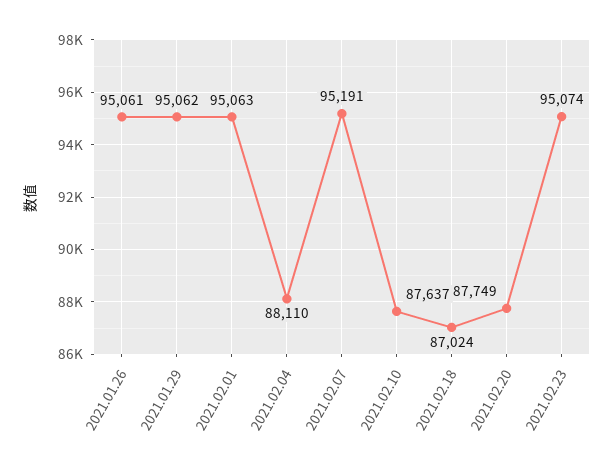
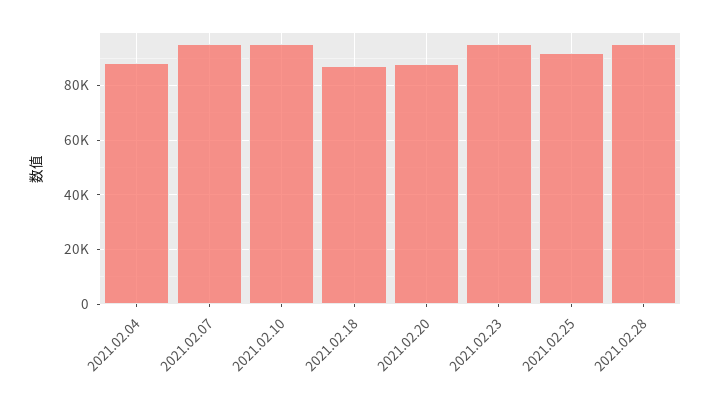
2021.01.26: 95061 -> none
2021.01.29: 95062 -> none
2021.02.01: 95063 -> none
2021.02.10: 87637 -> 95000
2021.02.25: none -> 92500
2021.02.28: none -> 95000

